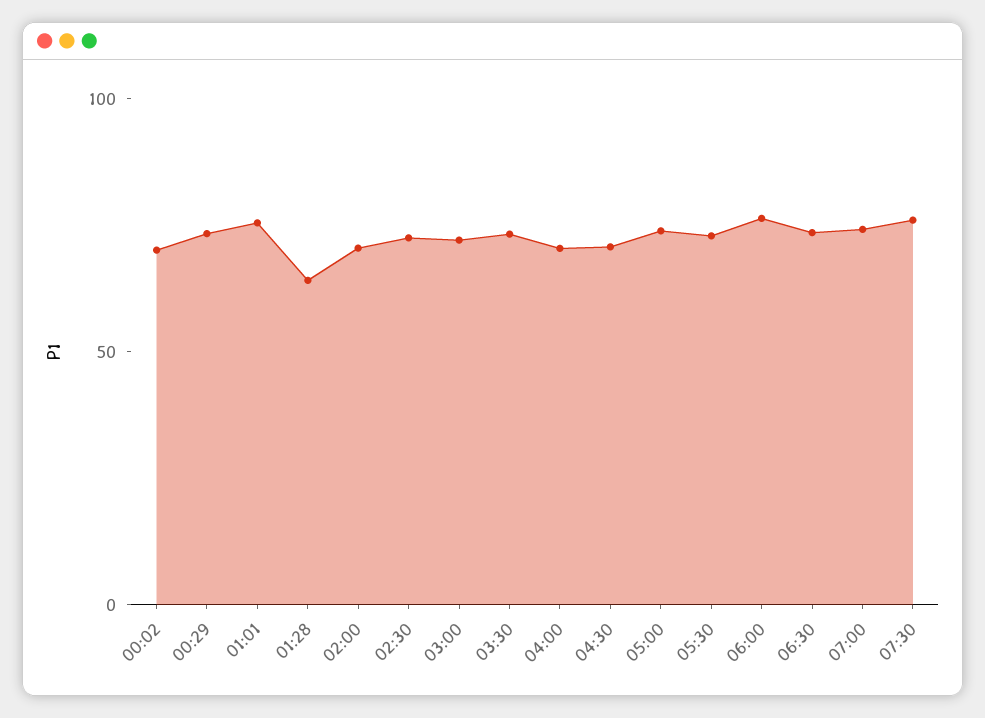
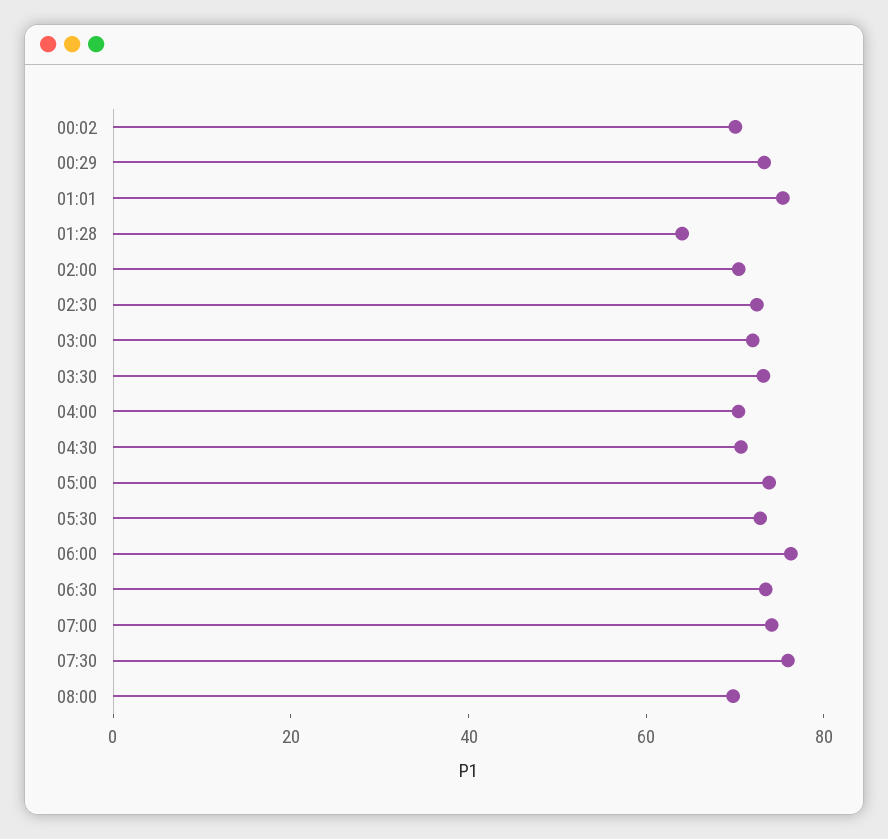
08:00: none -> 70

